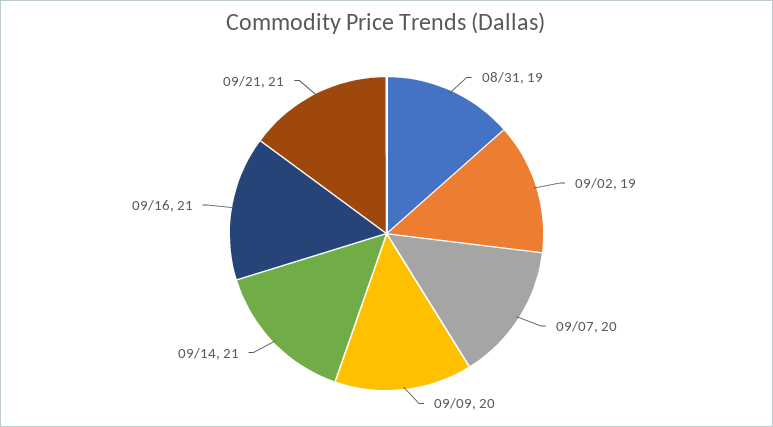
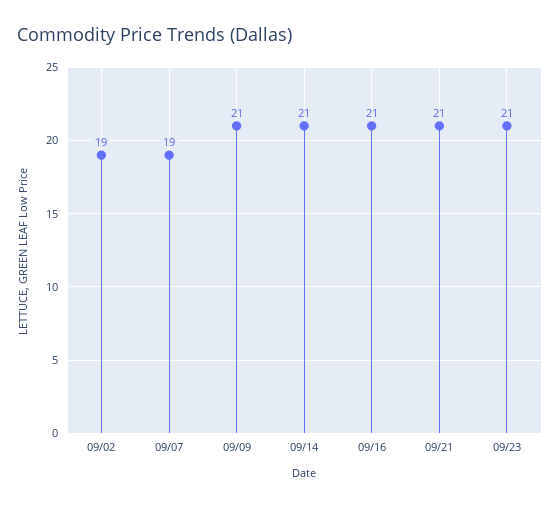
08/31: 19 -> none
09/07: 20 -> 19
09/09: 20 -> 21
09/23: none -> 21

